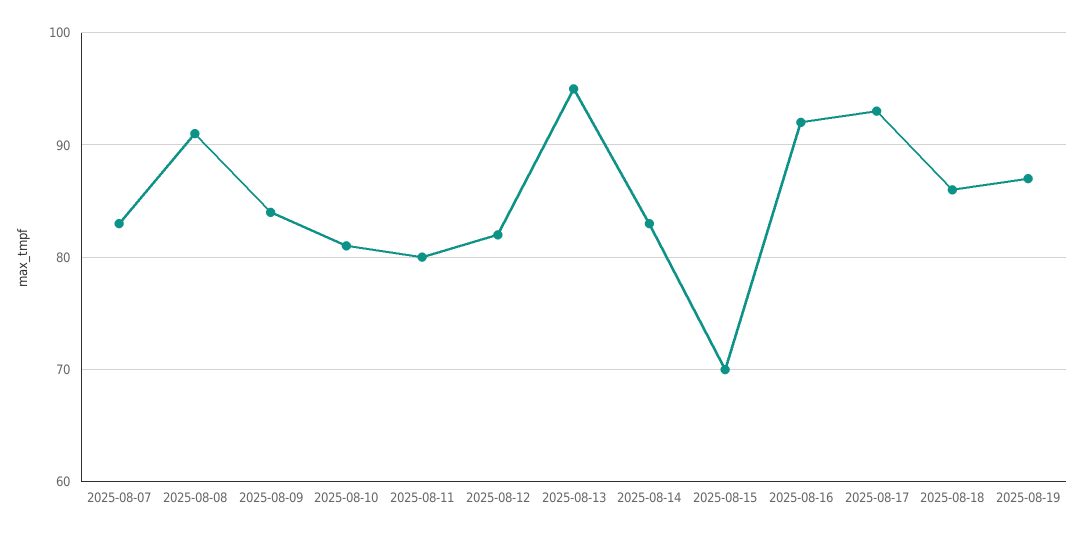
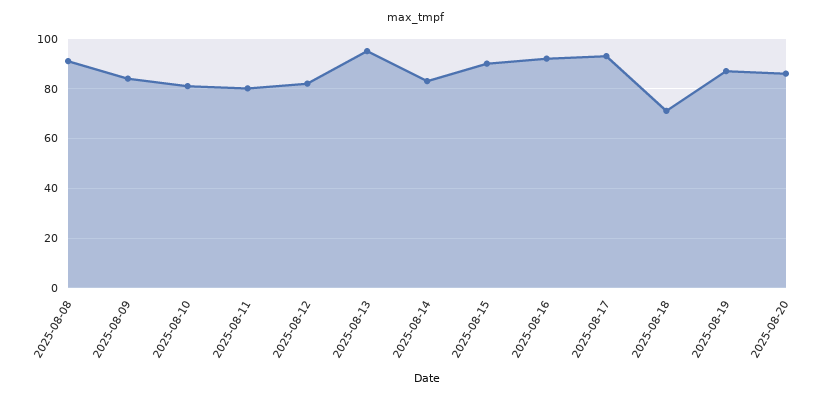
2025-08-07: 83 -> none
2025-08-15: 70 -> 90
2025-08-18: 86 -> 70
2025-08-20: none -> 85

